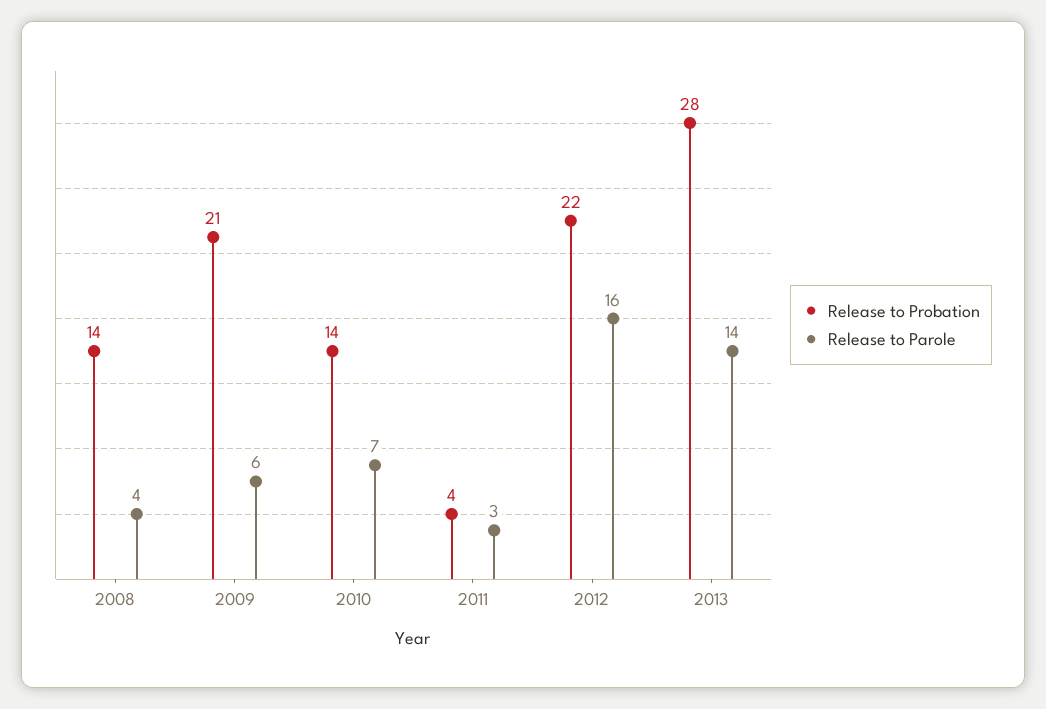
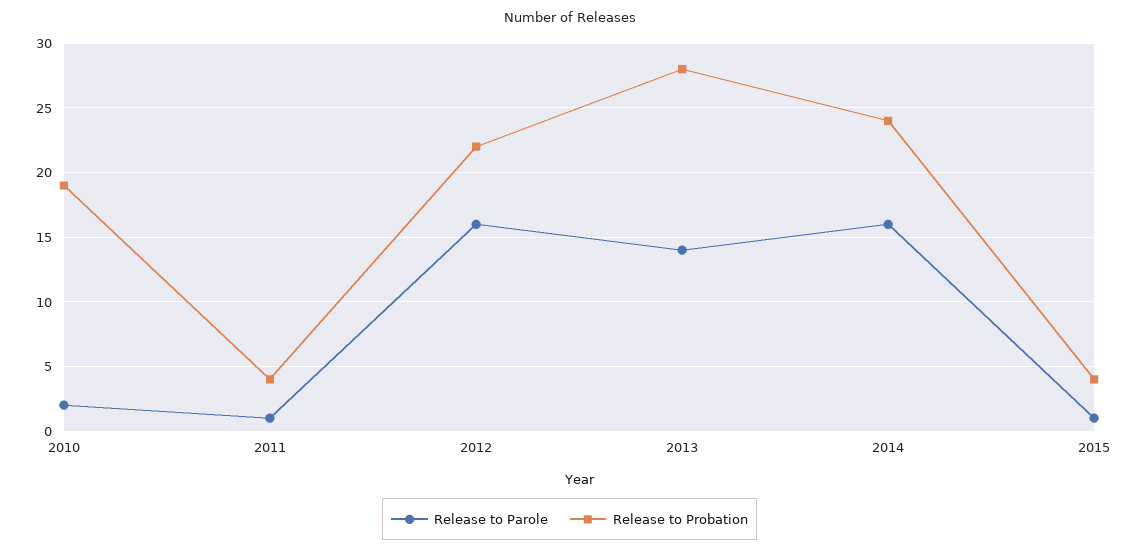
Release to Probation, 2008: 14 -> none
Release to Parole, 2008: 4 -> none
Release to Probation, 2009: 21 -> none
Release to Parole, 2009: 6 -> none
Release to Probation, 2010: 14 -> 19
Release to Parole, 2010: 7 -> 2
Release to Parole, 2011: 3 -> 1
Release to Parole, 2014: none -> 16
Release to Probation, 2014: none -> 24
Release to Parole, 2015: none -> 1
Release to Probation, 2015: none -> 4

